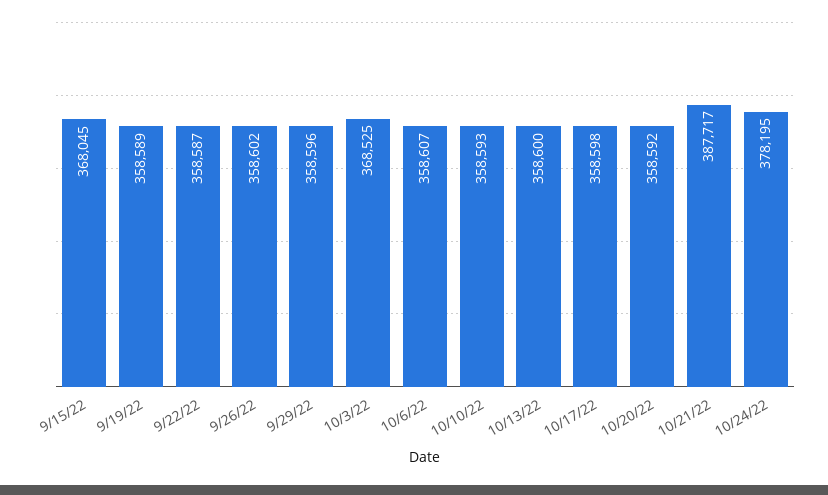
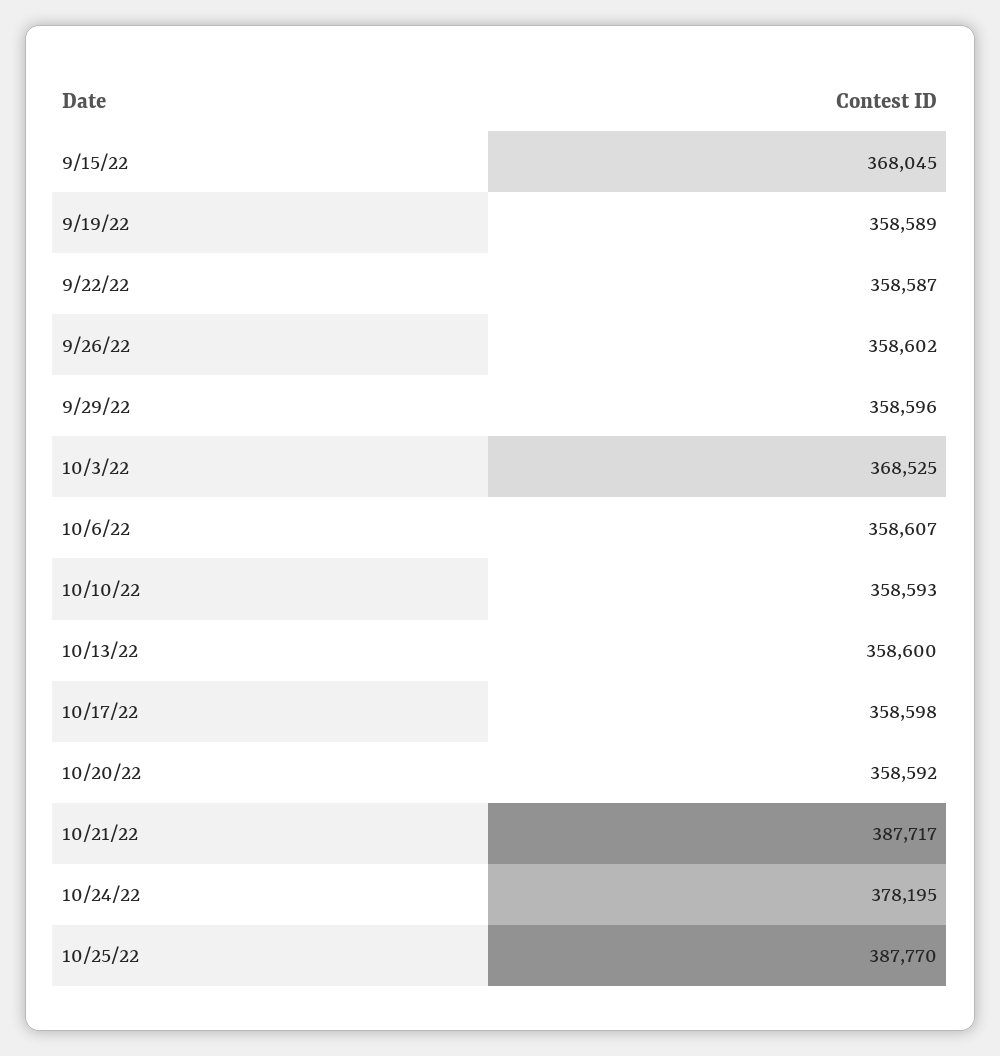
10/25/22: none -> 387770

